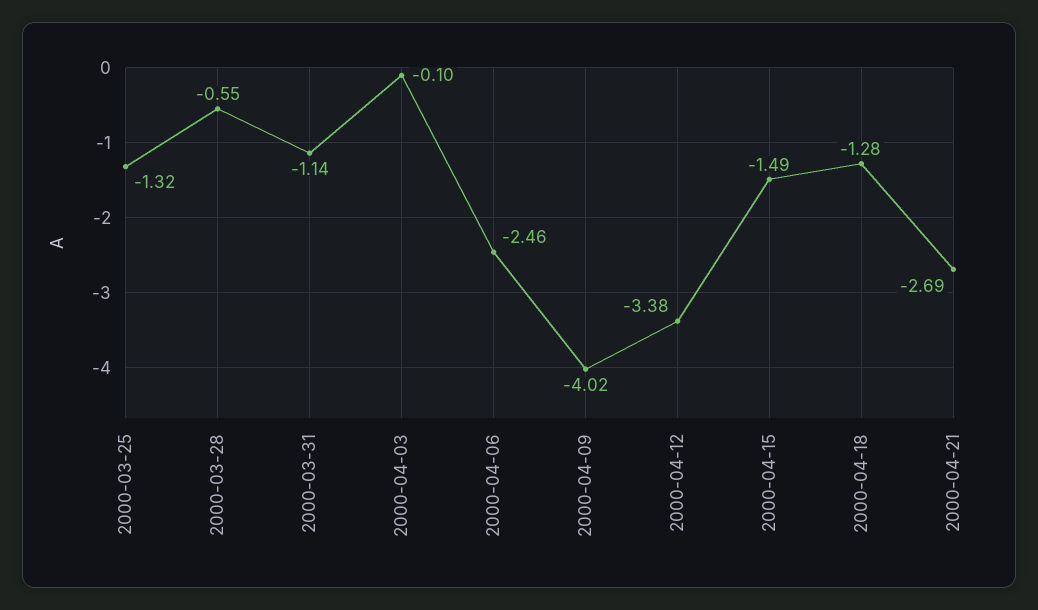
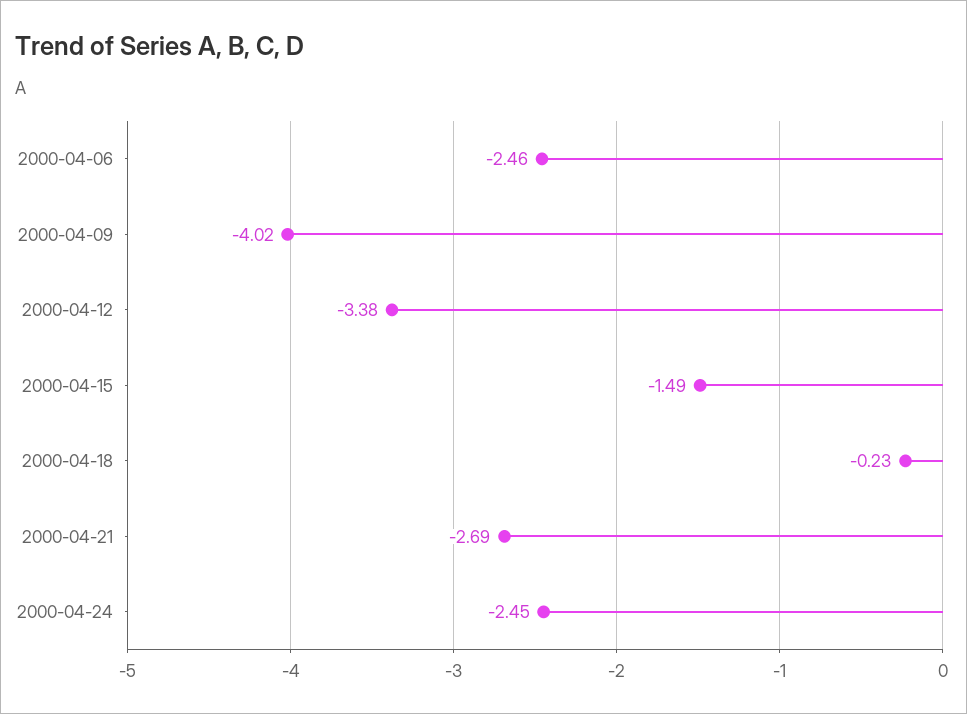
2000-03-25: -1.32 -> none
2000-03-28: -0.55 -> none
2000-03-31: -1.14 -> none
2000-04-03: -0.1 -> none
2000-04-18: -1.28 -> -0.23
2000-04-24: none -> -2.45

